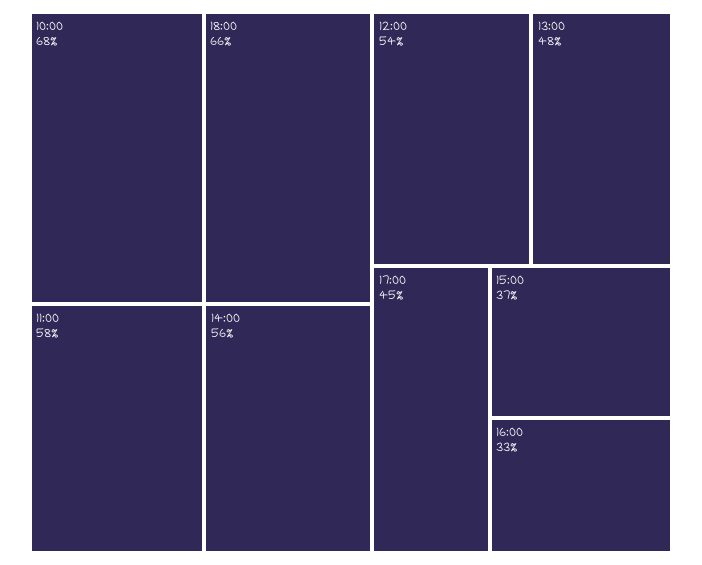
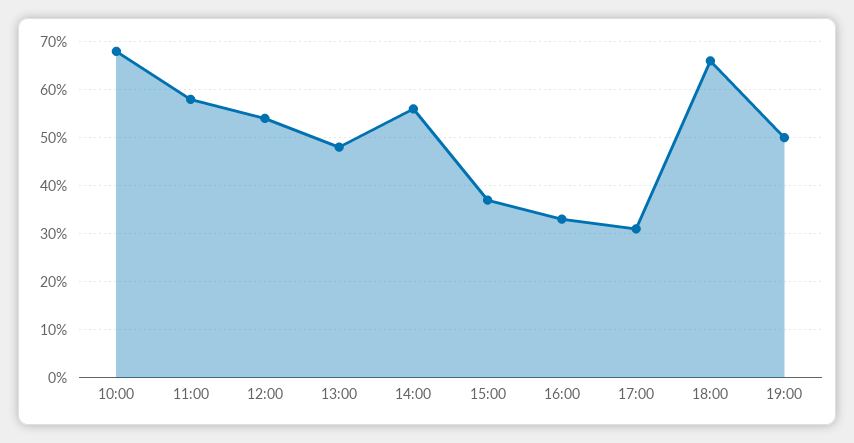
17:00: 45 -> 30
19:00: none -> 50

